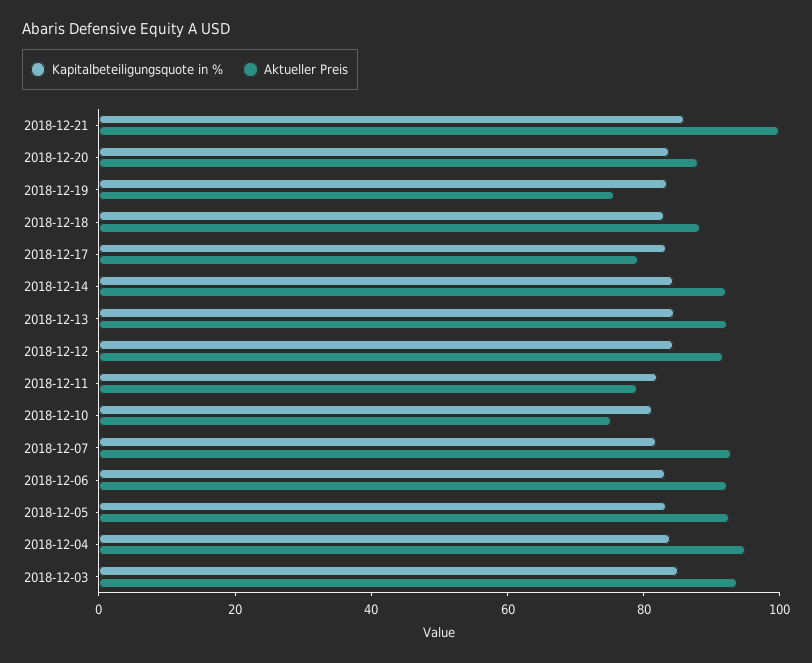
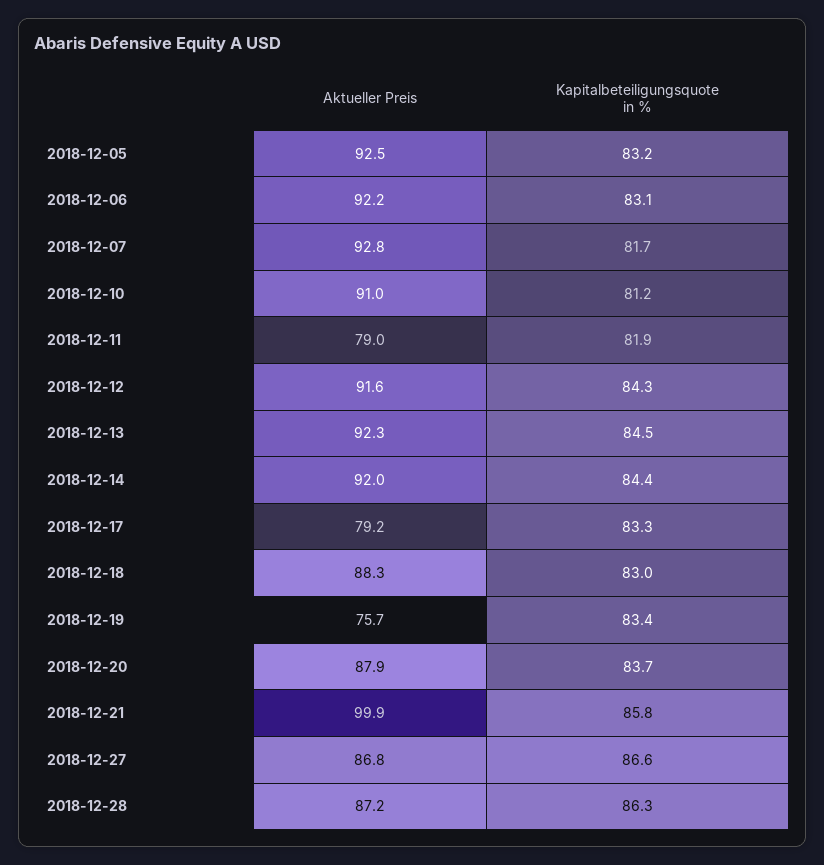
Aktueller Preis, 2018-12-10: 75 -> 91
Kapitalbeteiligungsquote in %, 2018-12-04: 85 -> none
Aktueller Preis, 2018-12-04: 95 -> none
Kapitalbeteiligungsquote in %, 2018-12-03: 85 -> none
Aktueller Preis, 2018-12-03: 95 -> none
Aktueller Preis, 2018-12-27: none -> 86.8
Kapitalbeteiligungsquote in %, 2018-12-27: none -> 86.6
Aktueller Preis, 2018-12-28: none -> 87.2
Kapitalbeteiligungsquote in %, 2018-12-28: none -> 86.3

